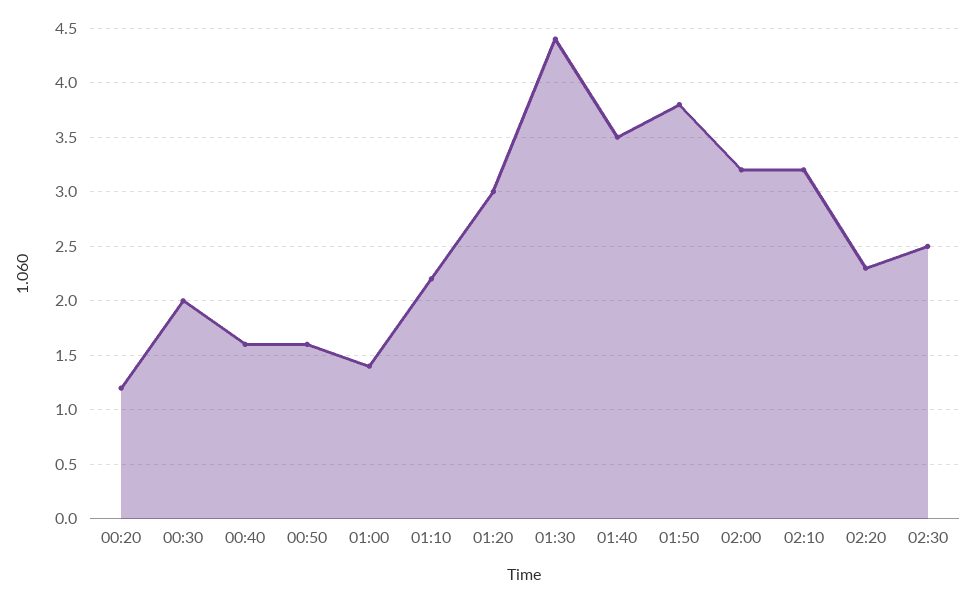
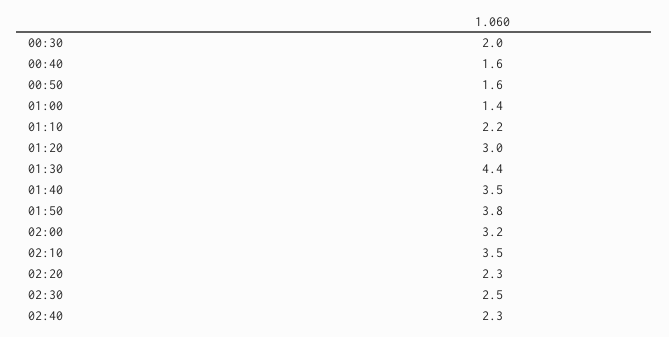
00:20: 1.2 -> none
02:10: 3.2 -> 3.5
02:40: none -> 2.3

